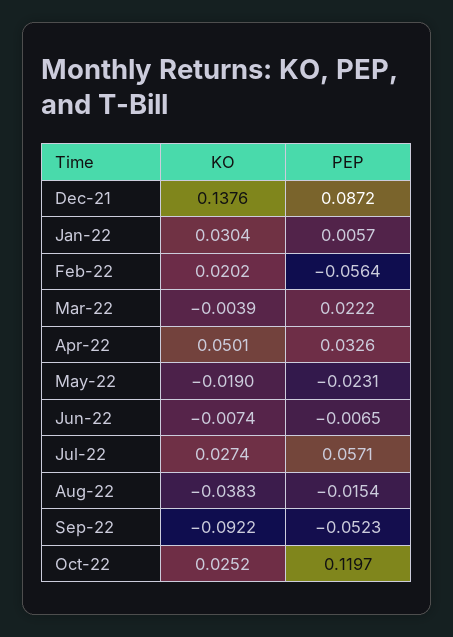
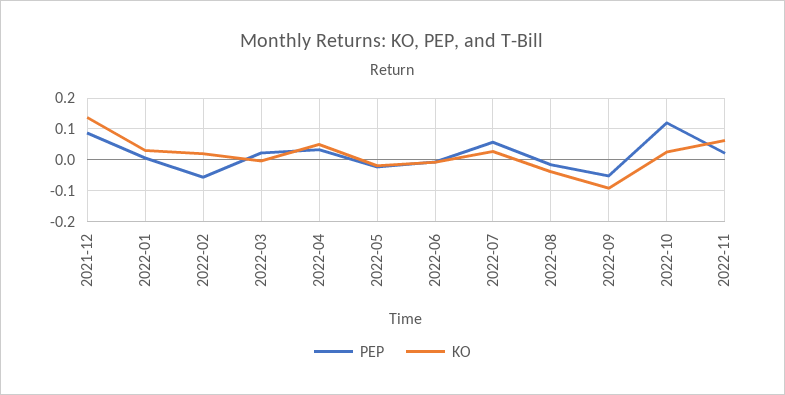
PEP, 2022-11: none -> 0.02
KO, 2022-11: none -> 0.06

